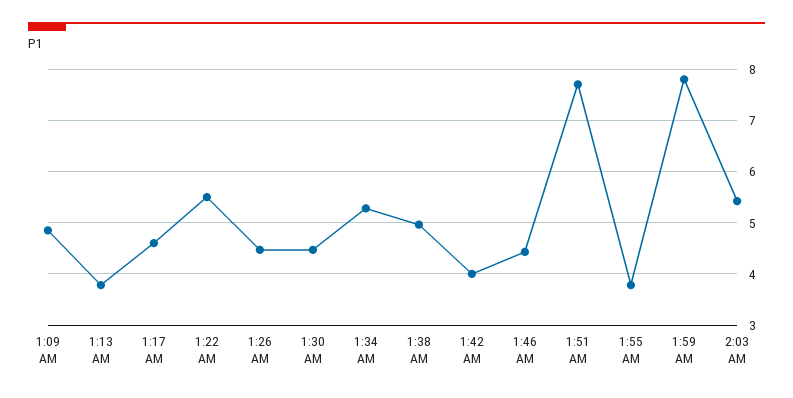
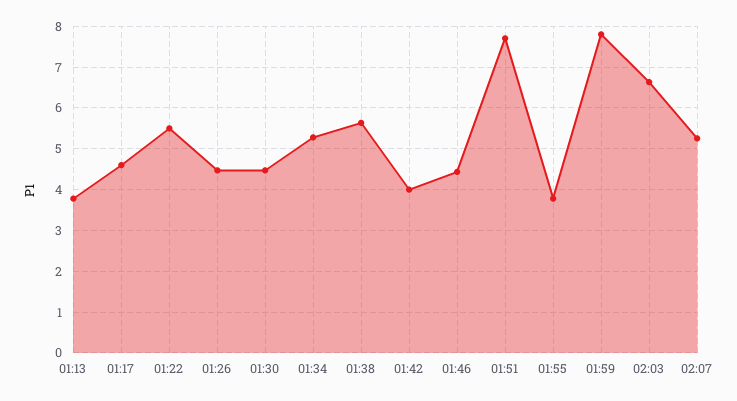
1:09 AM: 4.8 -> none
1:38 AM: 5 -> 5.6
2:03 AM: 5.4 -> 6.6
02:07: none -> 5.2

